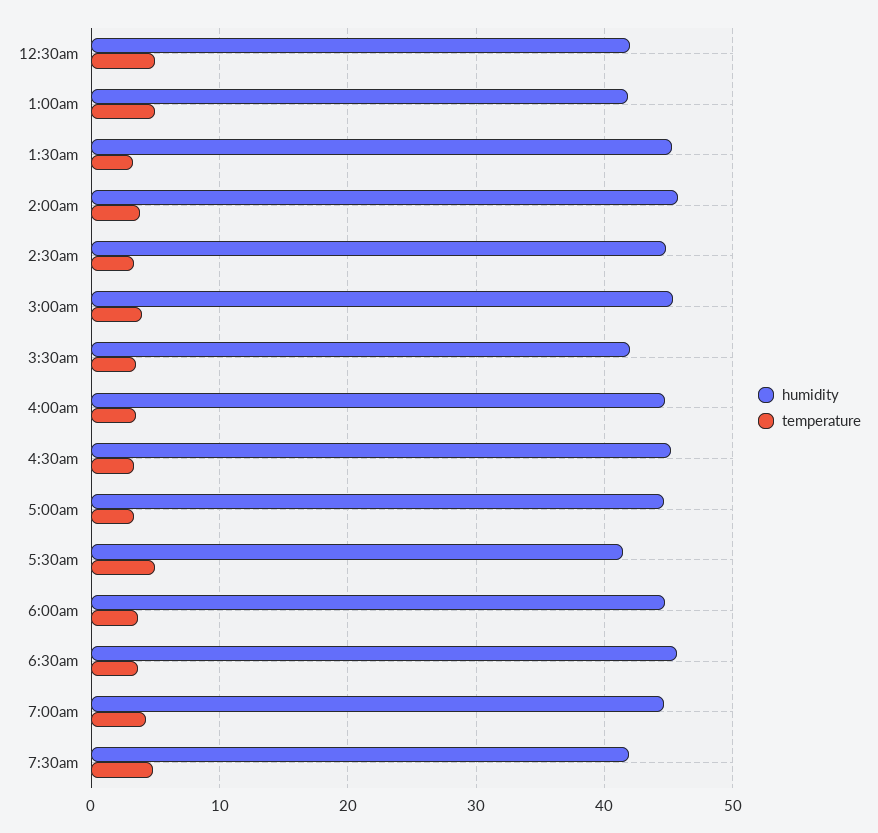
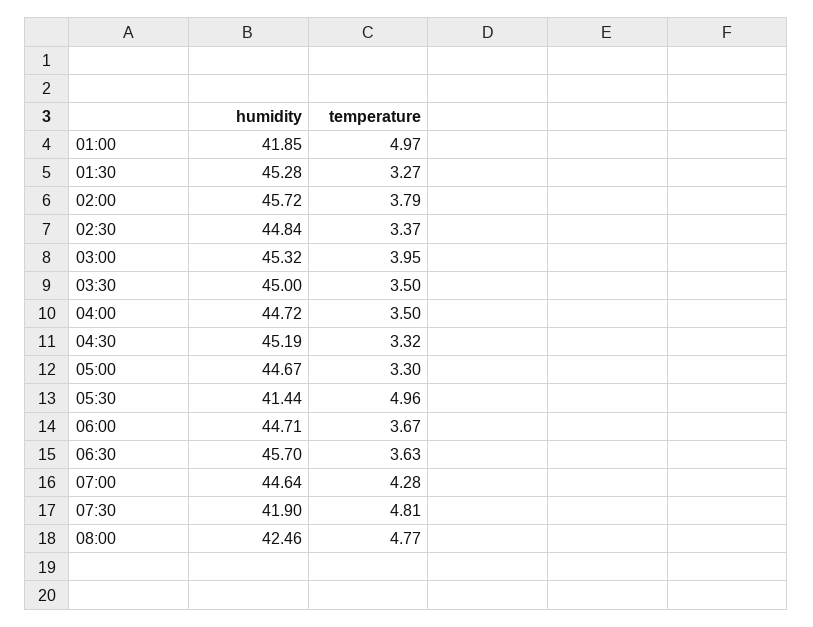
humidity, 12:30am: 42 -> none
temperature, 12:30am: 5 -> none
humidity, 3:30am: 42 -> 45
humidity, 08:00: none -> 42.46
temperature, 08:00: none -> 4.77

